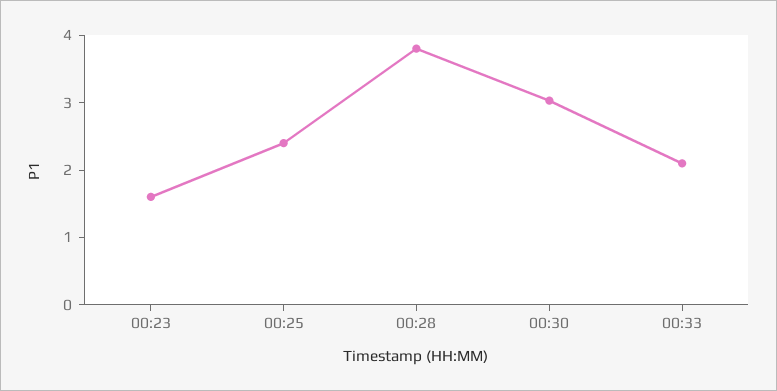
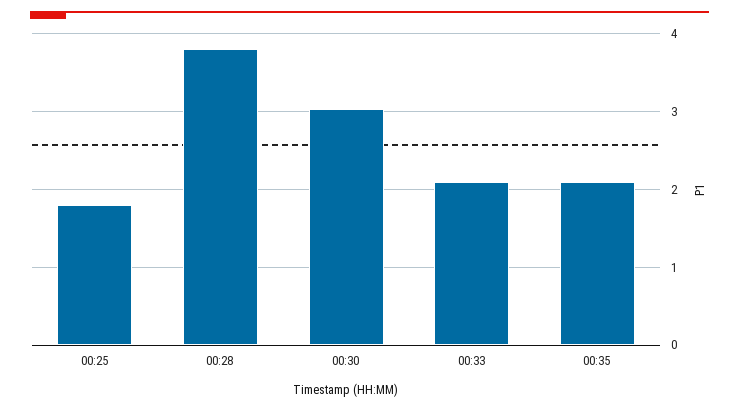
00:23: 1.6 -> none
00:25: 2.4 -> 1.8
00:35: none -> 2.1

